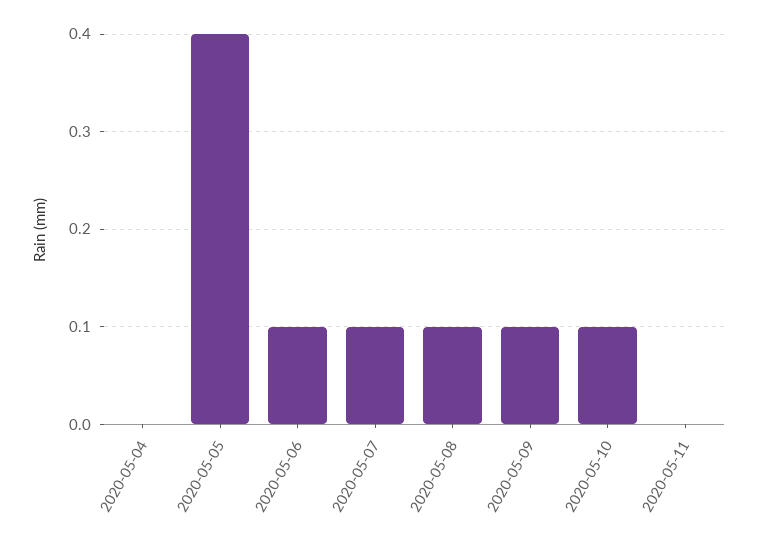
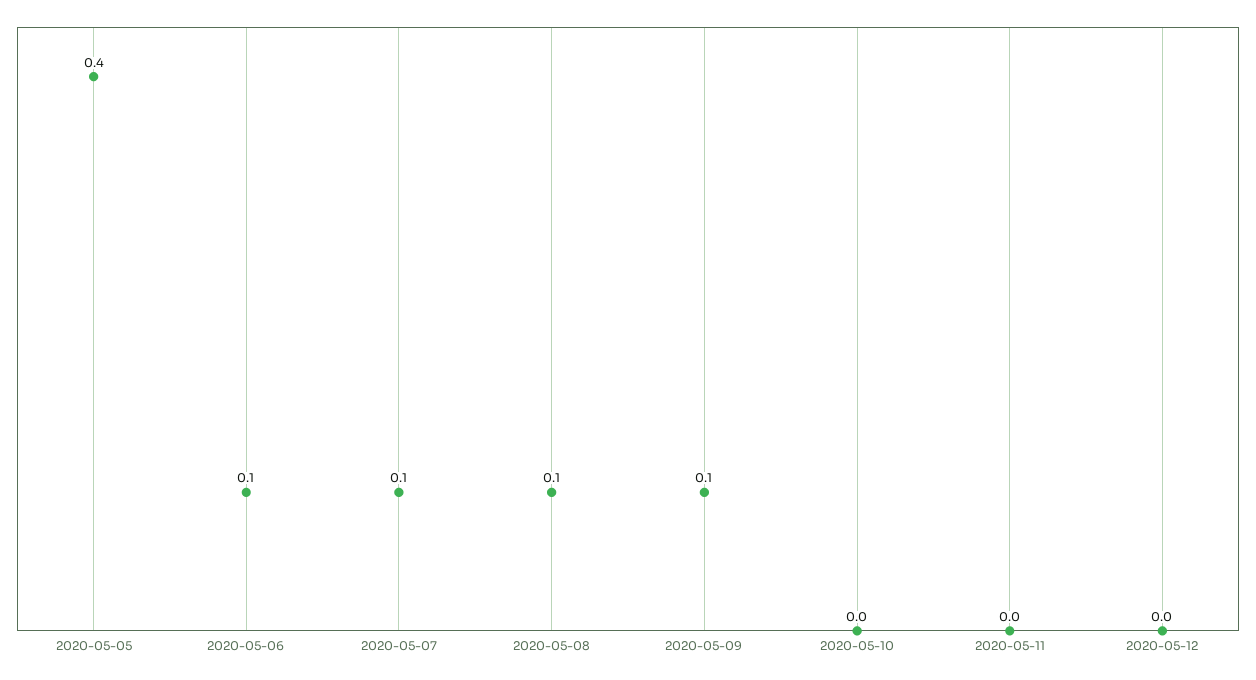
2020-05-04: 0 -> none
2020-05-10: 0.1 -> 0
2020-05-12: none -> 0

